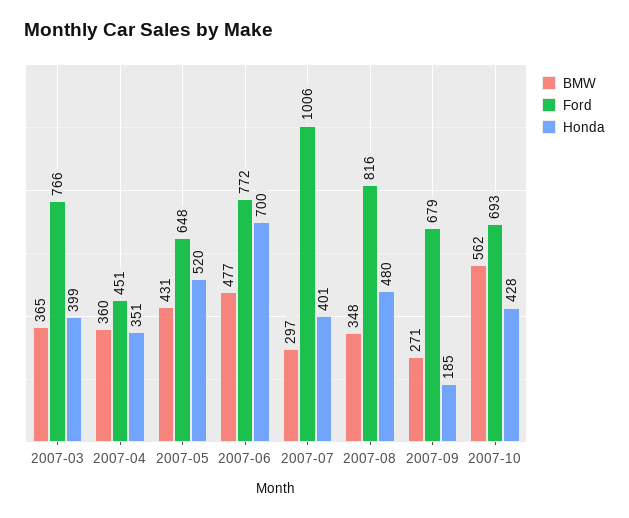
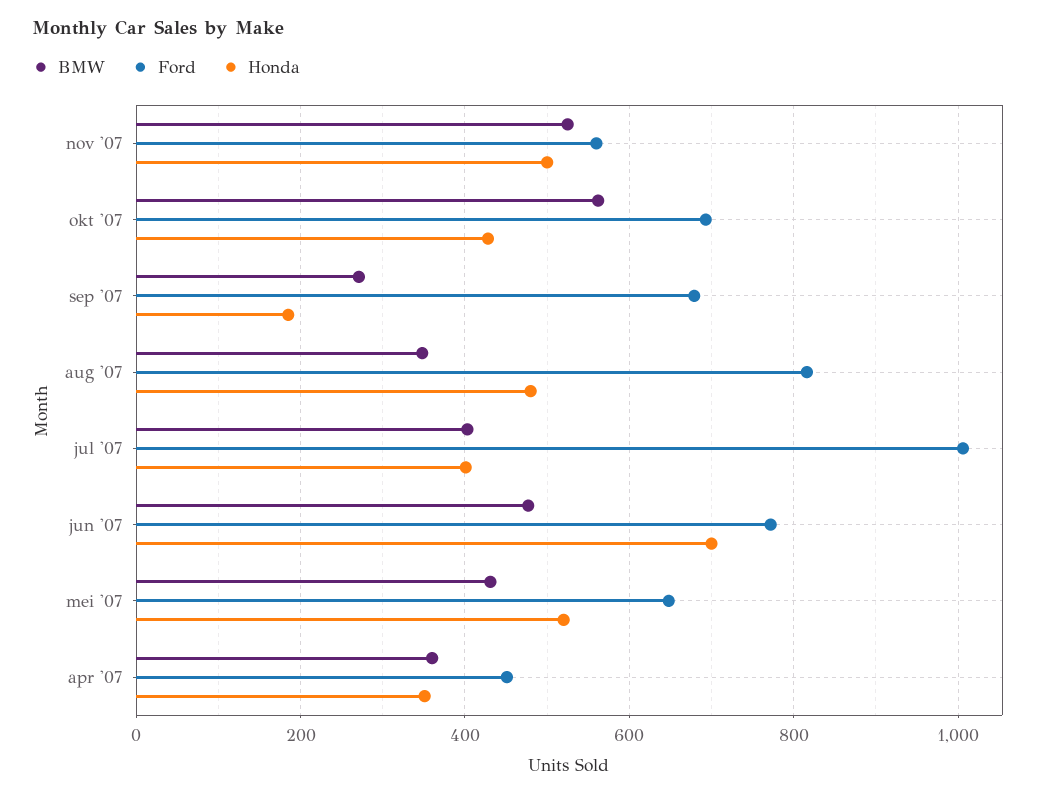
BMW, 2007-03: 365 -> none
Ford, 2007-03: 766 -> none
Honda, 2007-03: 399 -> none
BMW, 2007-07: 297 -> 400
BMW, nov '07: none -> 520
Ford, nov '07: none -> 560
Honda, nov '07: none -> 500

